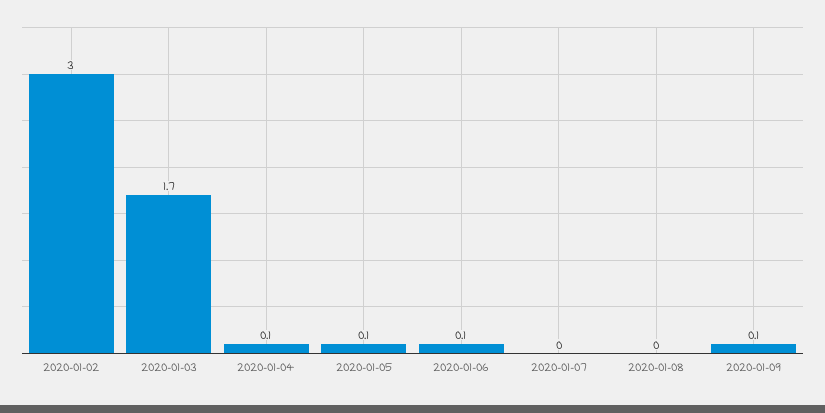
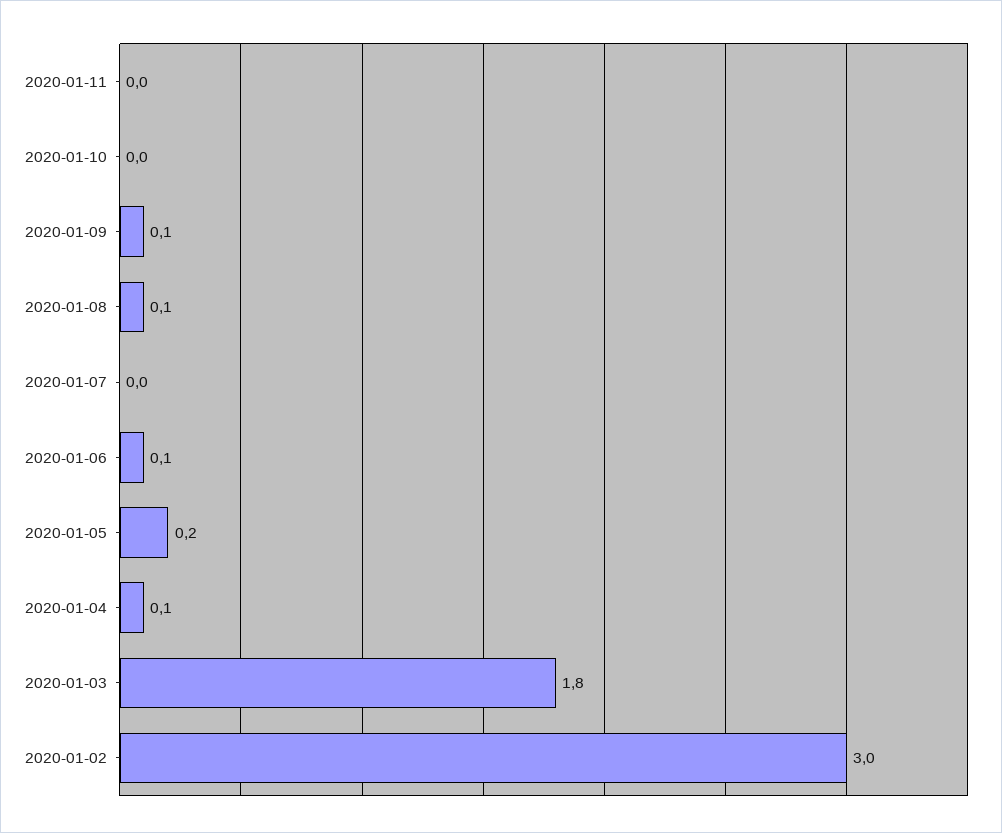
2020-01-03: 1.7 -> 1.8
2020-01-05: 0.1 -> 0.2
2020-01-08: 0 -> 0.1
2020-01-11: none -> 0
2020-01-10: none -> 0

